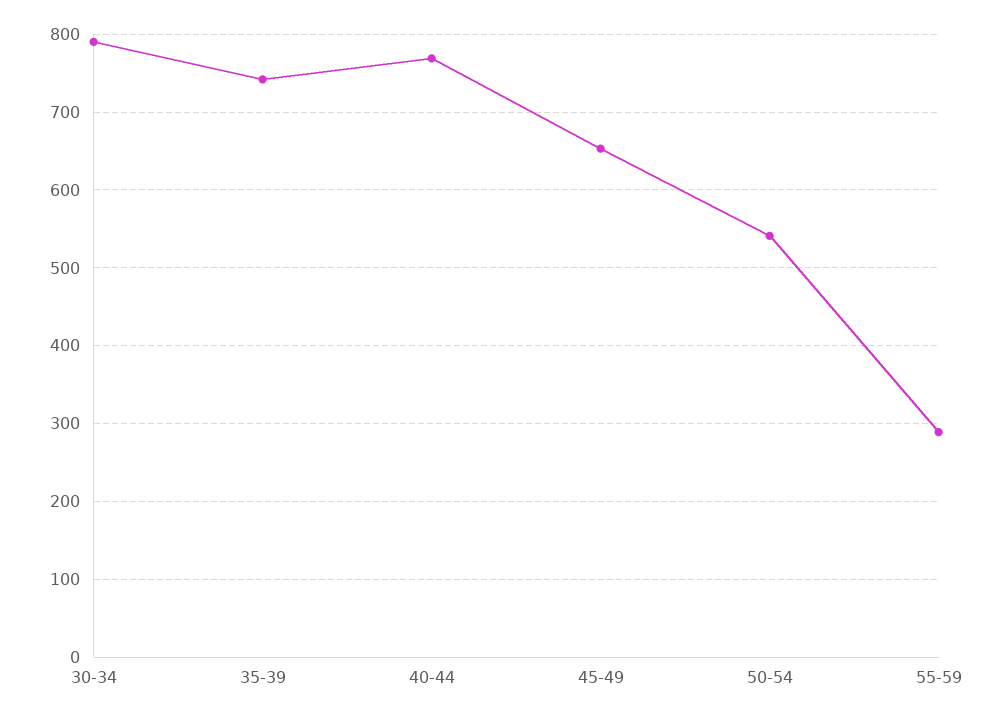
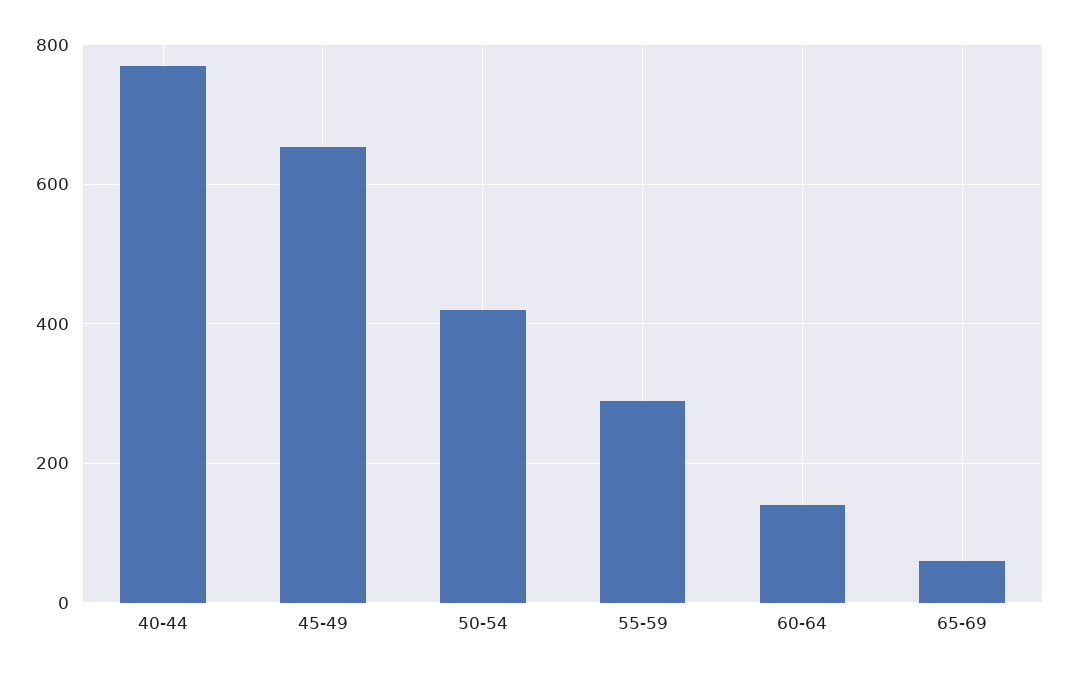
30-34: 790 -> none
35-39: 740 -> none
50-54: 540 -> 420
60-64: none -> 140
65-69: none -> 60

